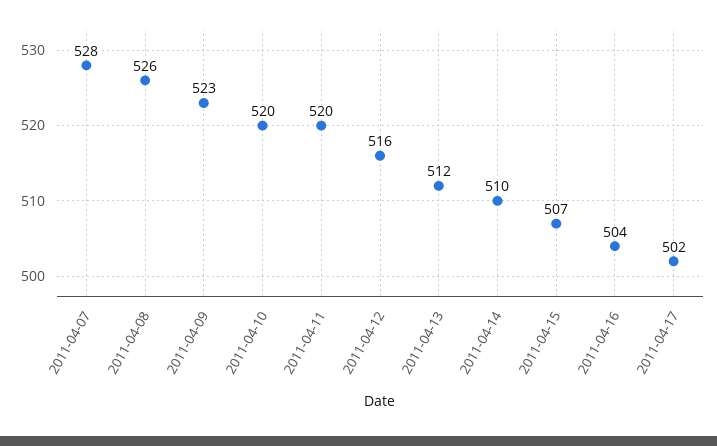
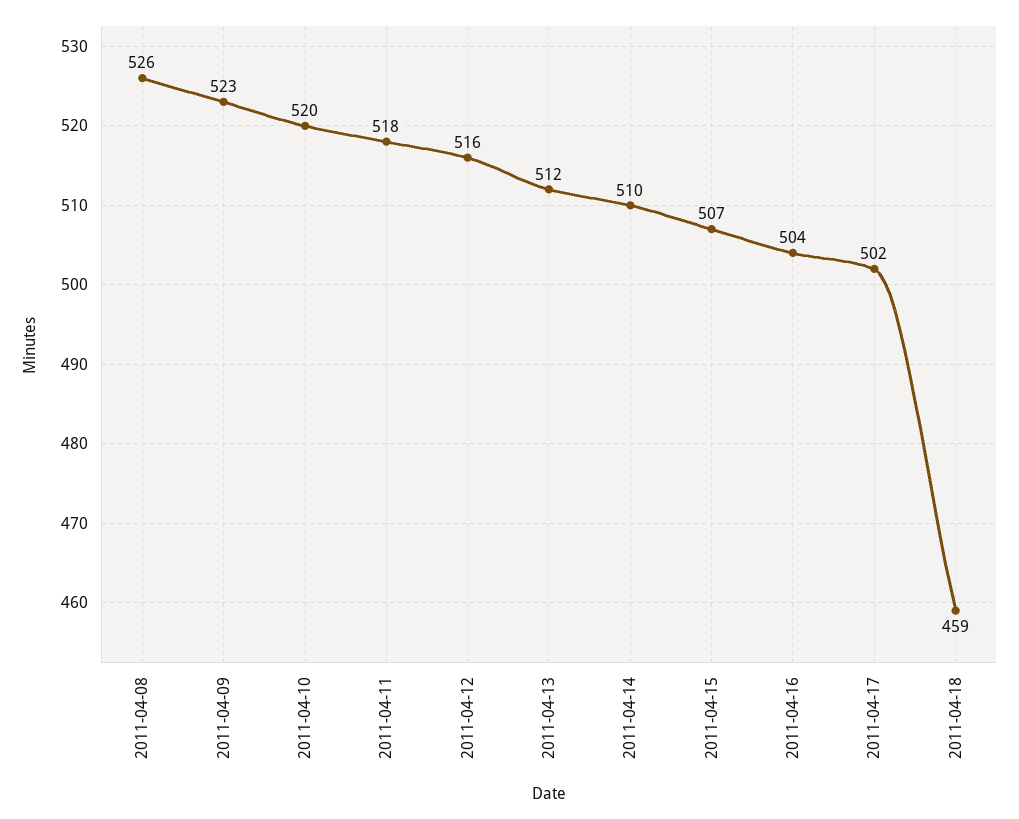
2011-04-07: 528 -> none
2011-04-11: 520 -> 518
2011-04-18: none -> 459

